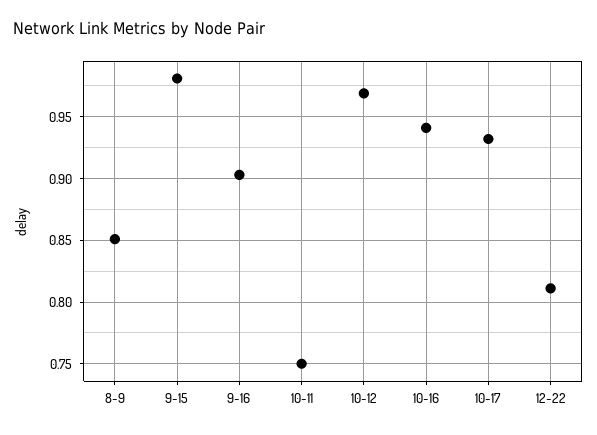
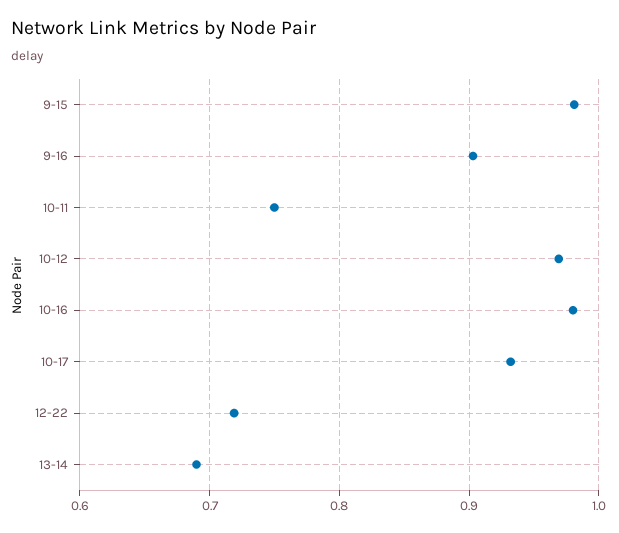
8-9: 0.85 -> none
10-16: 0.94 -> 0.98
12-22: 0.81 -> 0.72
13-14: none -> 0.69

